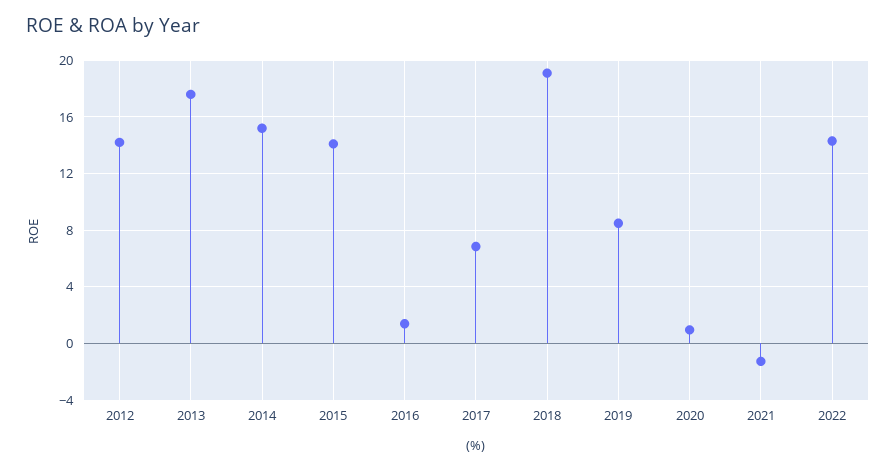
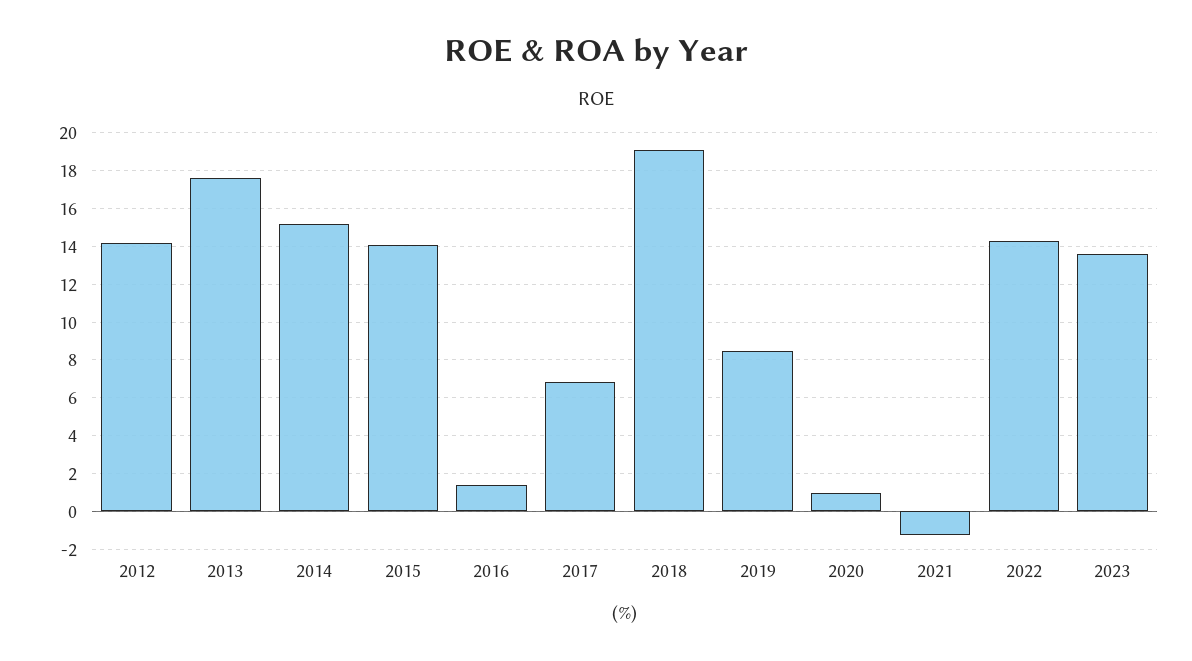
2023: none -> 13.5

